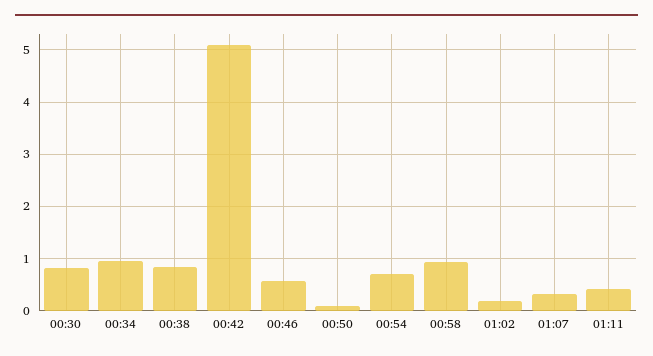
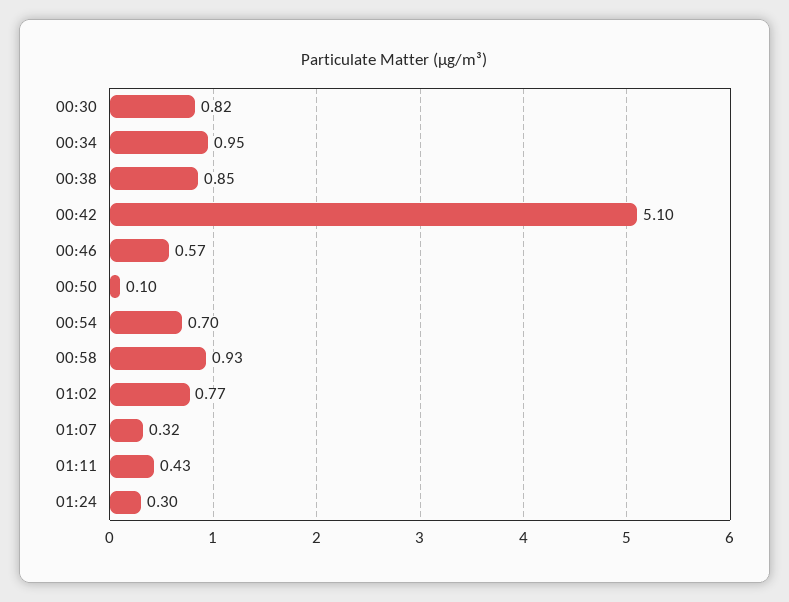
01:02: 0.2 -> 0.77
01:24: none -> 0.3

